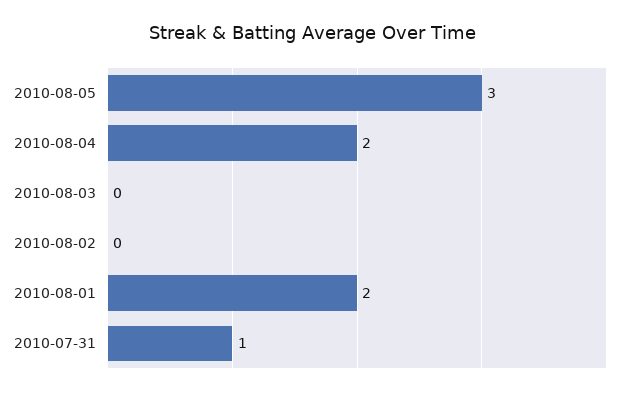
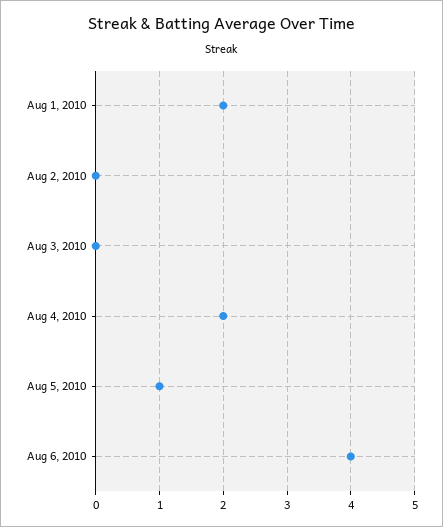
2010-08-05: 3 -> 1
2010-07-31: 1 -> none
Aug 6, 2010: none -> 4

